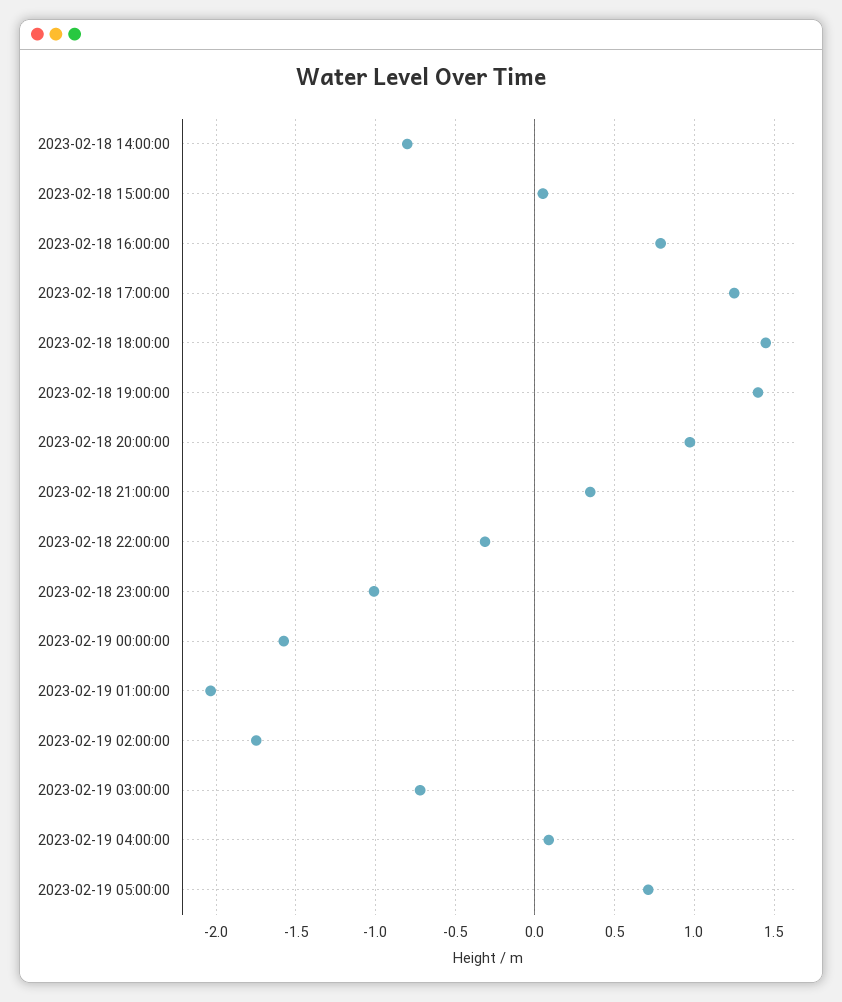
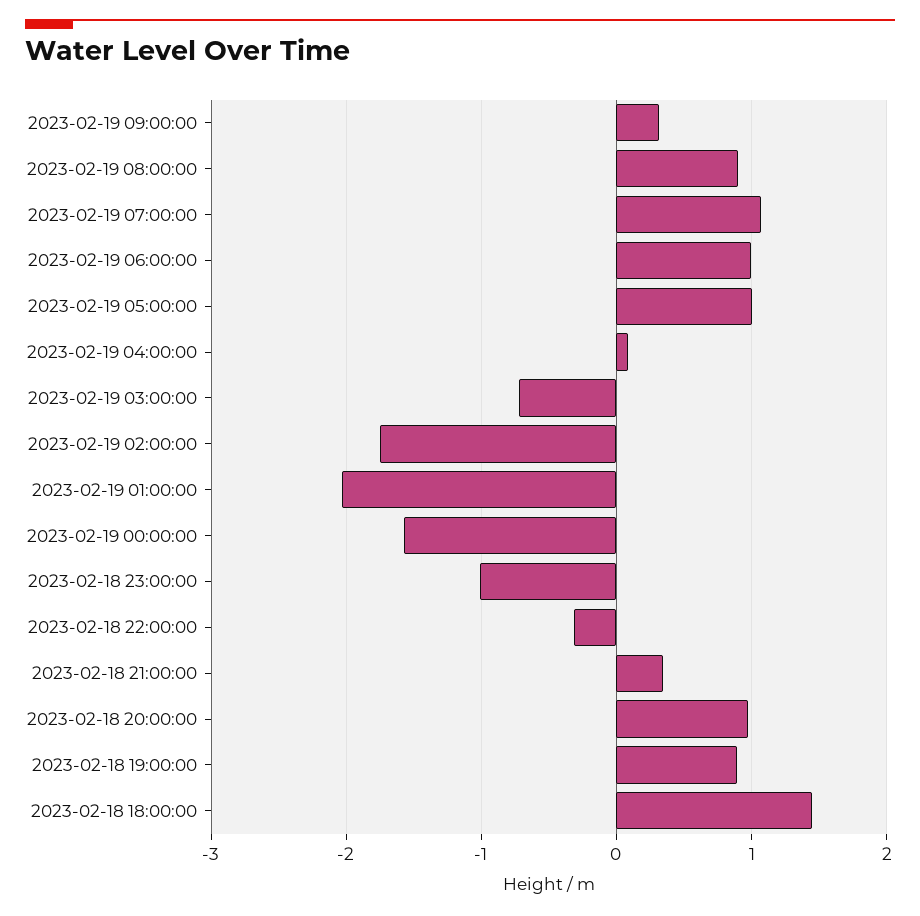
2023-02-18 14:00:00: -0.8 -> none
2023-02-18 15:00:00: 0.05 -> none
2023-02-18 16:00:00: 0.8 -> none
2023-02-18 17:00:00: 1.25 -> none
2023-02-18 19:00:00: 1.4 -> 0.9
2023-02-19 05:00:00: 0.7 -> 1
2023-02-19 09:00:00: none -> 0.3
2023-02-19 08:00:00: none -> 0.9
2023-02-19 07:00:00: none -> 1.1
2023-02-19 06:00:00: none -> 1

